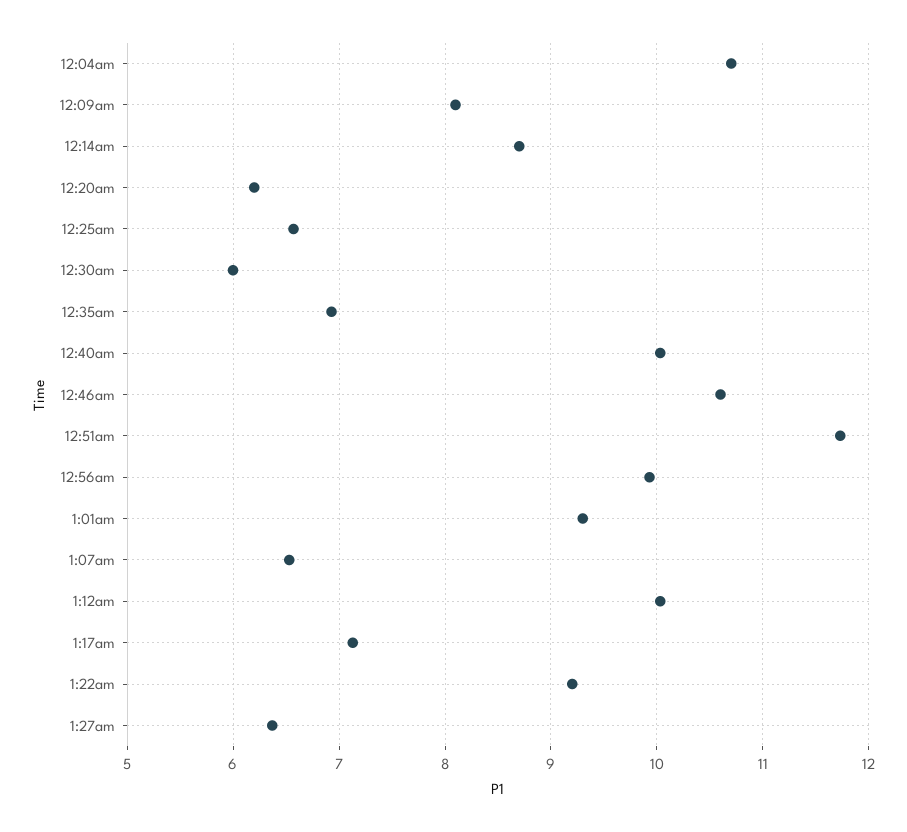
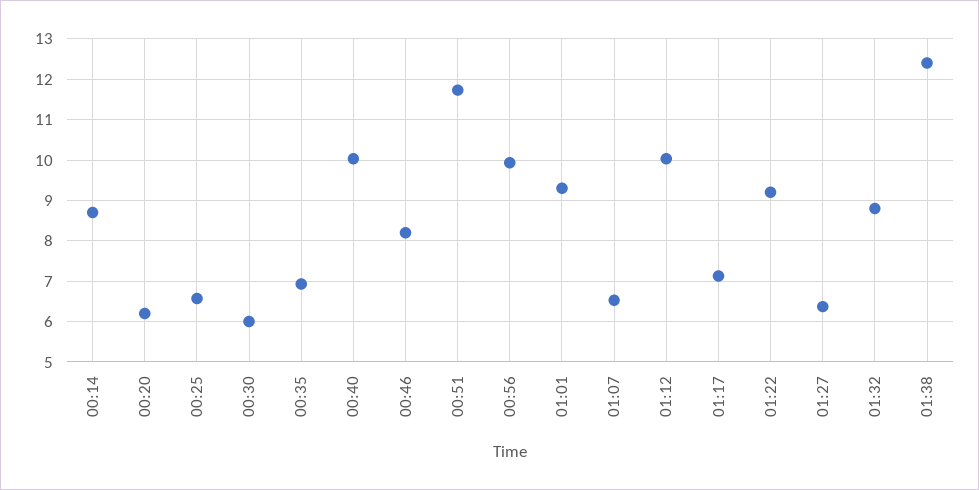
12:04am: 10.7 -> none
12:09am: 8.1 -> none
12:46am: 10.6 -> 8.2
01:32: none -> 8.8
01:38: none -> 12.4

